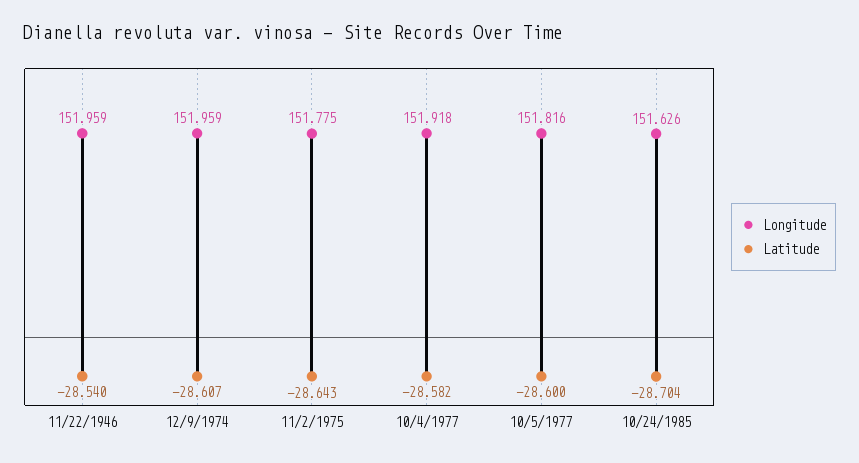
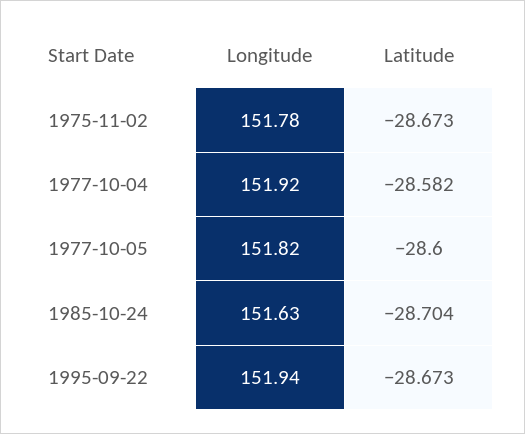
Longitude, 11/22/1946: 151.959 -> none
Latitude, 11/22/1946: -28.54 -> none
Longitude, 12/9/1974: 151.959 -> none
Latitude, 12/9/1974: -28.607 -> none
Latitude, 11/2/1975: -28.643 -> -28.673
Longitude, 1995-09-22: none -> 151.94
Latitude, 1995-09-22: none -> -28.673

